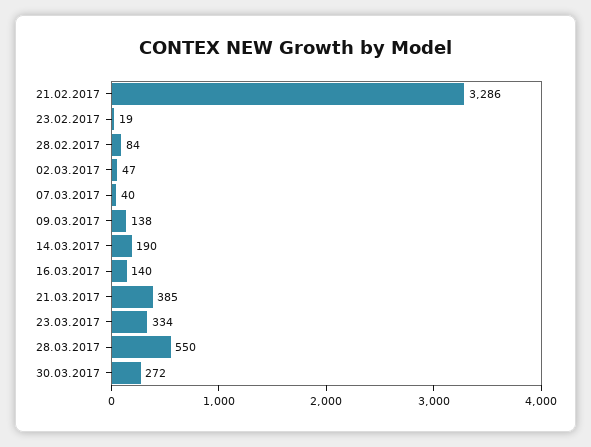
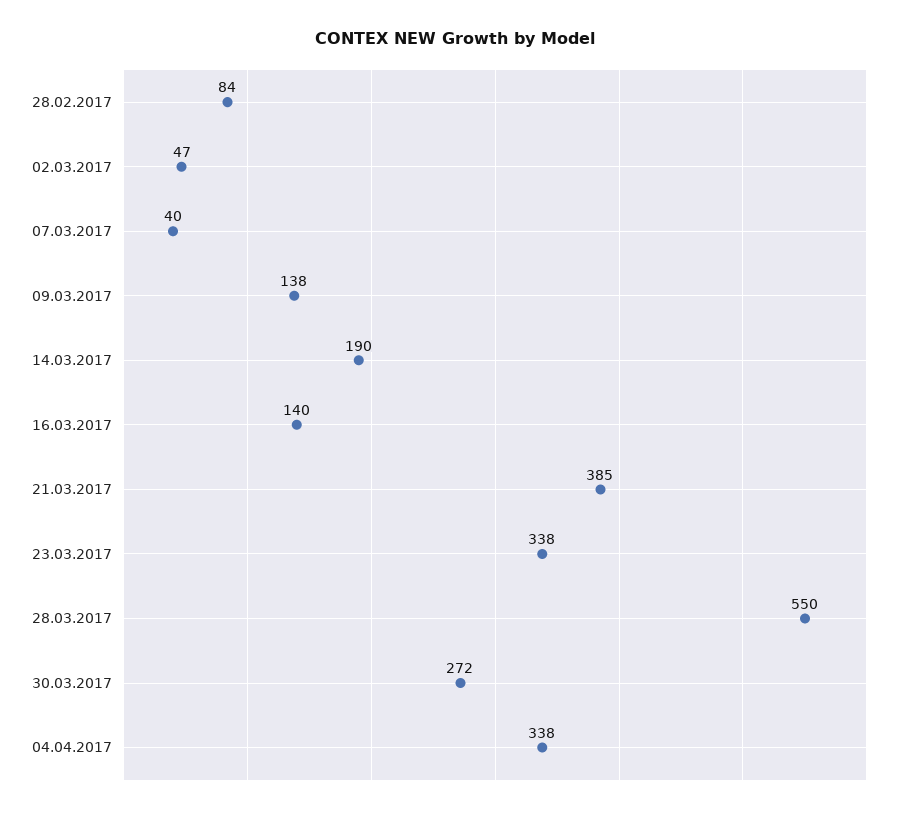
21.02.2017: 3286 -> none
23.02.2017: 19 -> none
23.03.2017: 334 -> 338
04.04.2017: none -> 338

